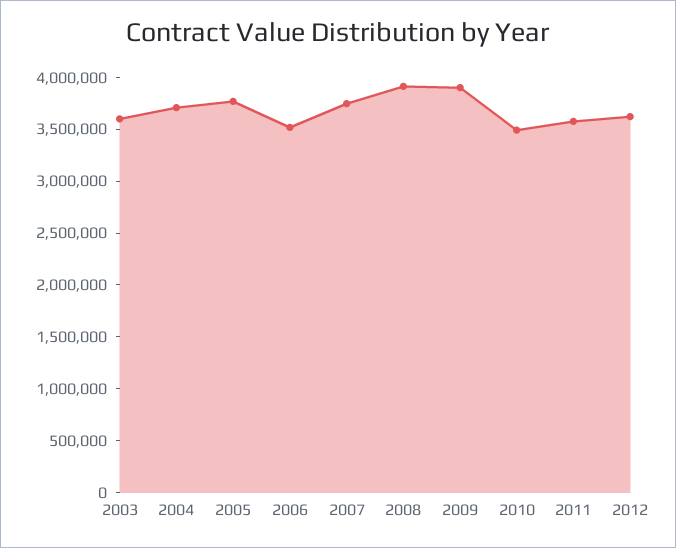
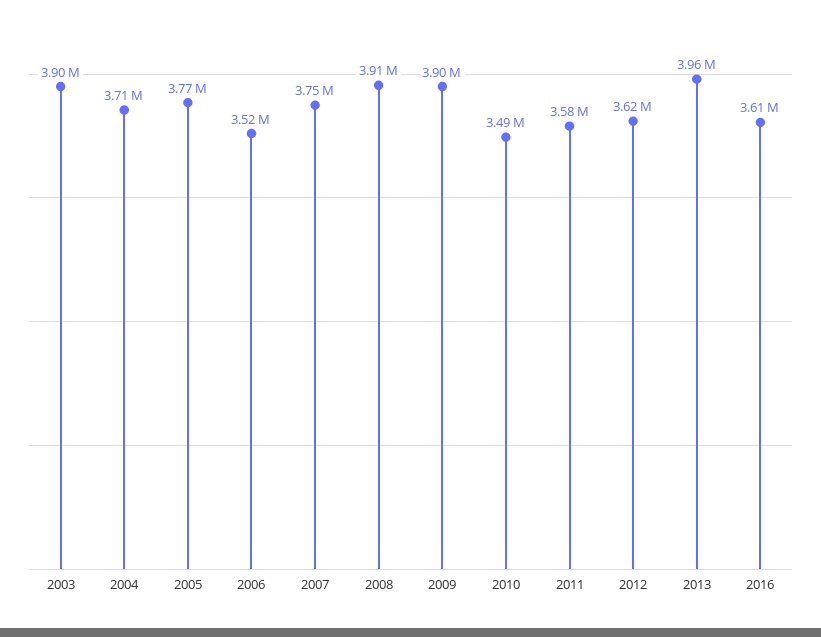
2003: 3600000 -> 3900000
2013: none -> 3960000
2016: none -> 3610000

